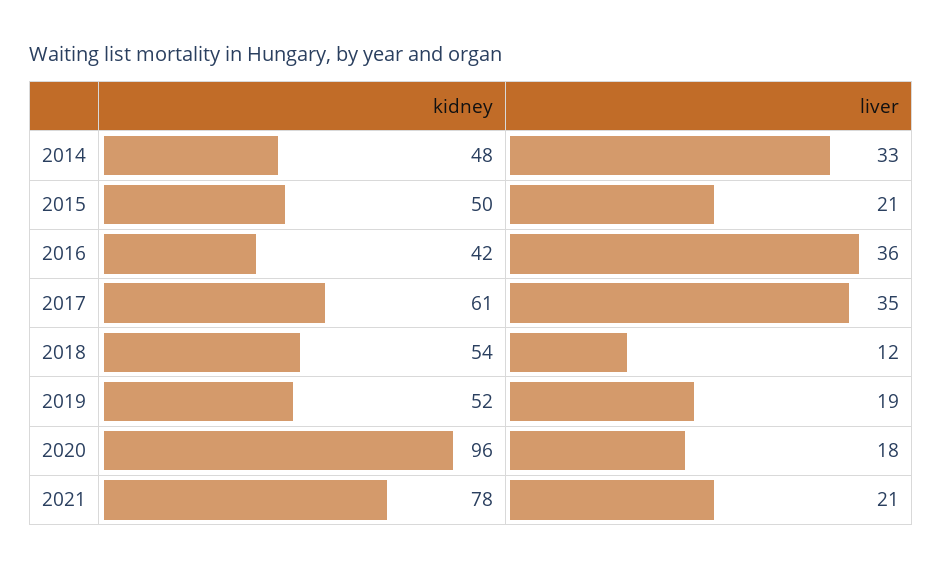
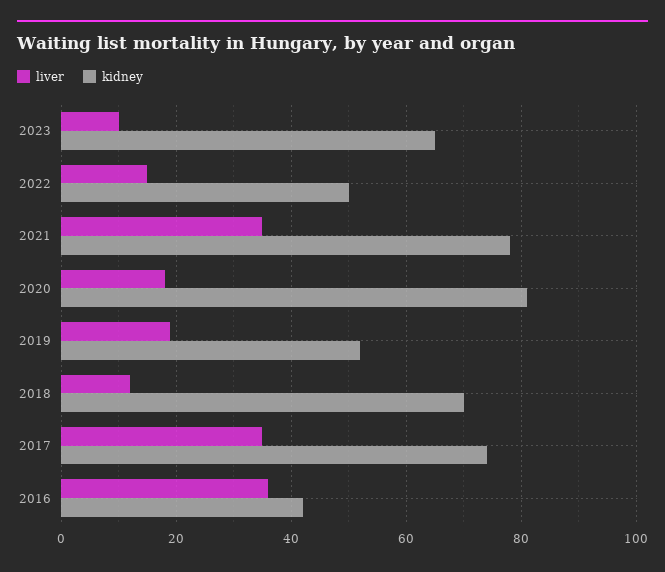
kidney, 2014: 48 -> none
liver, 2014: 33 -> none
kidney, 2015: 50 -> none
liver, 2015: 21 -> none
kidney, 2017: 61 -> 75
kidney, 2018: 54 -> 70
kidney, 2020: 96 -> 80
liver, 2021: 21 -> 35
liver, 2023: none -> 10
kidney, 2023: none -> 65
liver, 2022: none -> 15
kidney, 2022: none -> 50

